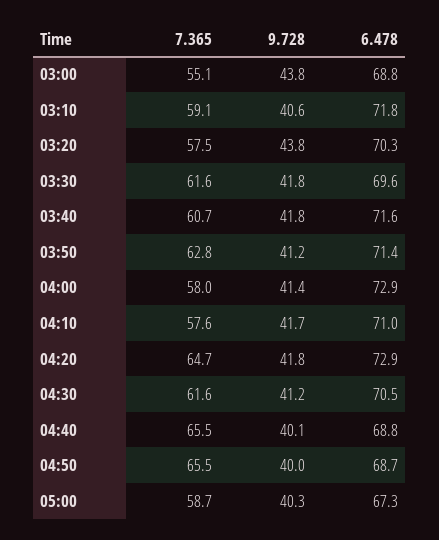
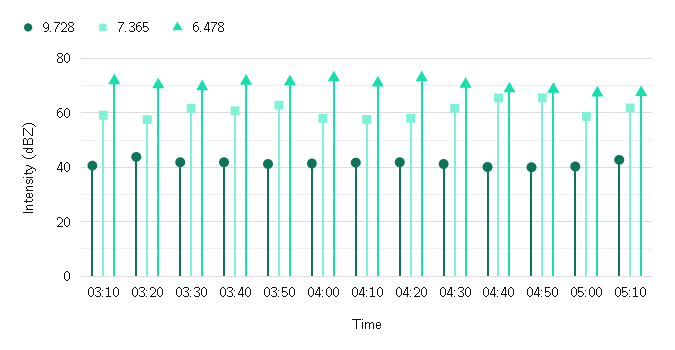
7.365, 03:00: 55.1 -> none
9.728, 03:00: 43.8 -> none
6.478, 03:00: 68.8 -> none
7.365, 04:20: 64.7 -> 57.5
9.728, 05:10: none -> 42.5
7.365, 05:10: none -> 62.5
6.478, 05:10: none -> 67.5

